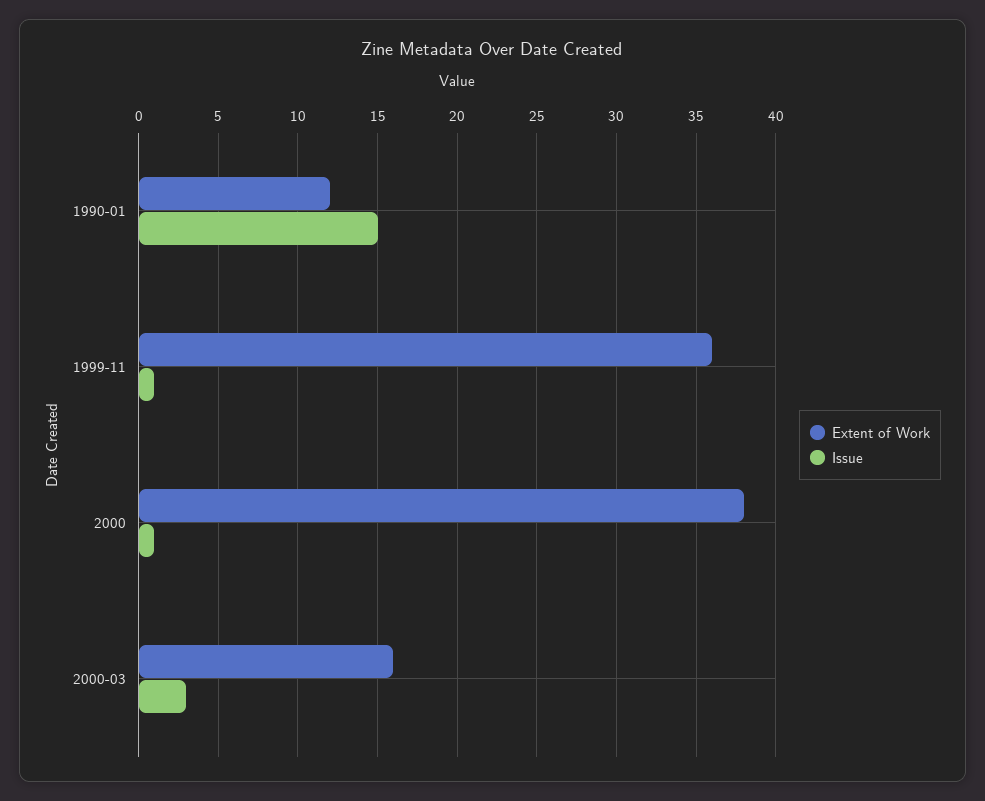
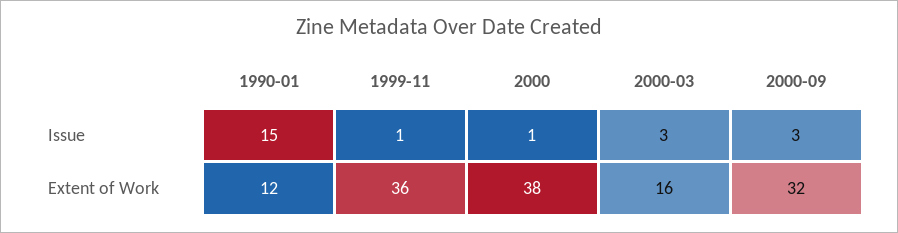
Issue, 2000-09: none -> 3
Extent of Work, 2000-09: none -> 32

